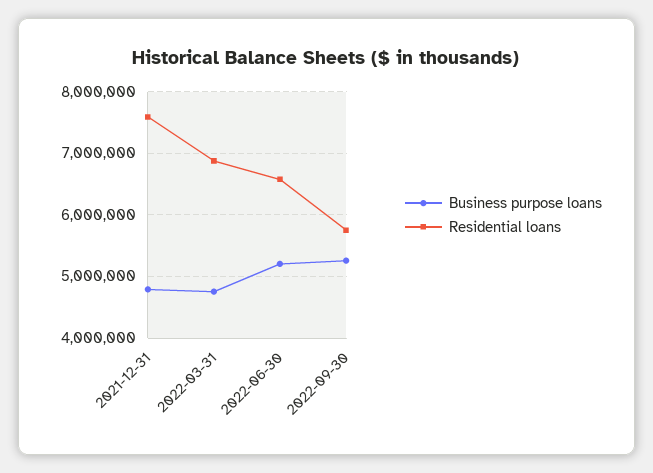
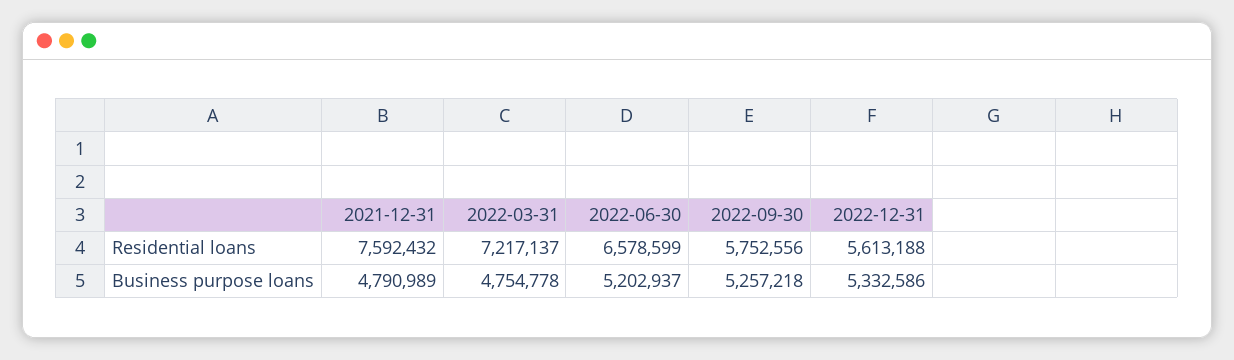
Residential loans, 2022-03-31: 6900000 -> 7217137
Residential loans, 2022-12-31: none -> 5613188
Business purpose loans, 2022-12-31: none -> 5332586

